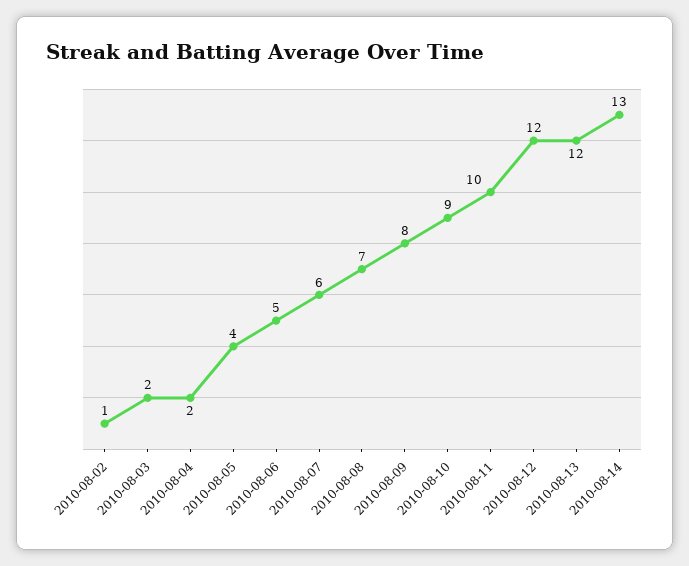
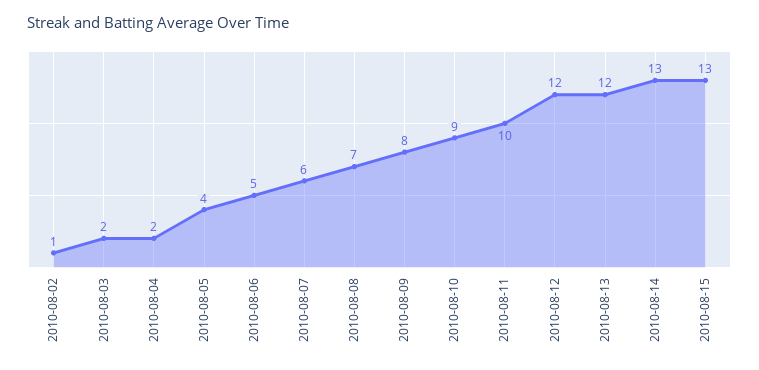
2010-08-15: none -> 13

